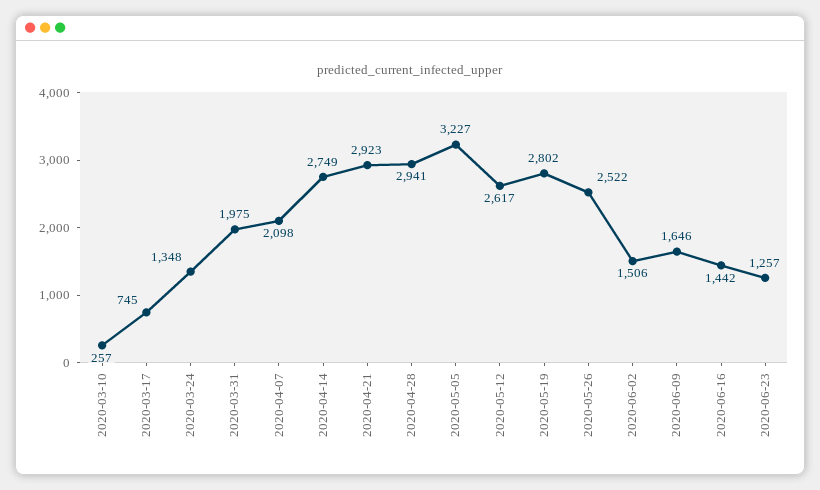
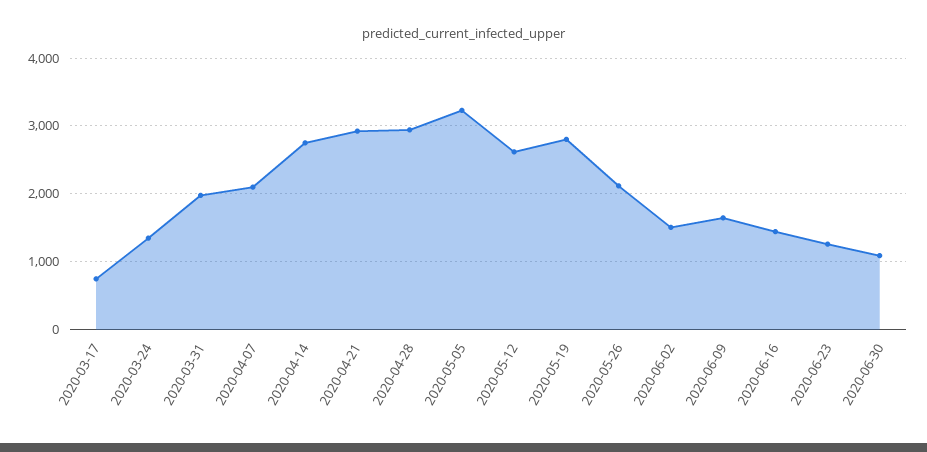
2020-03-10: 257 -> none
2020-05-26: 2522 -> 2100
2020-06-30: none -> 1100

